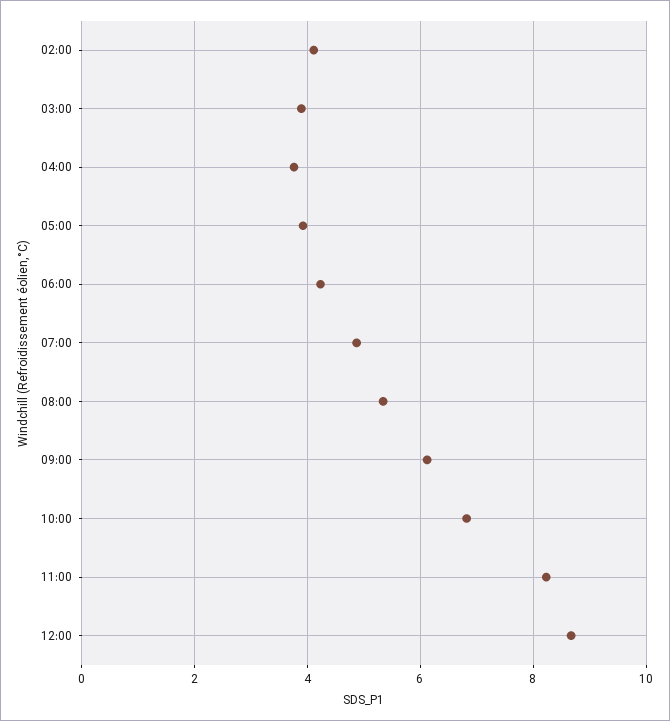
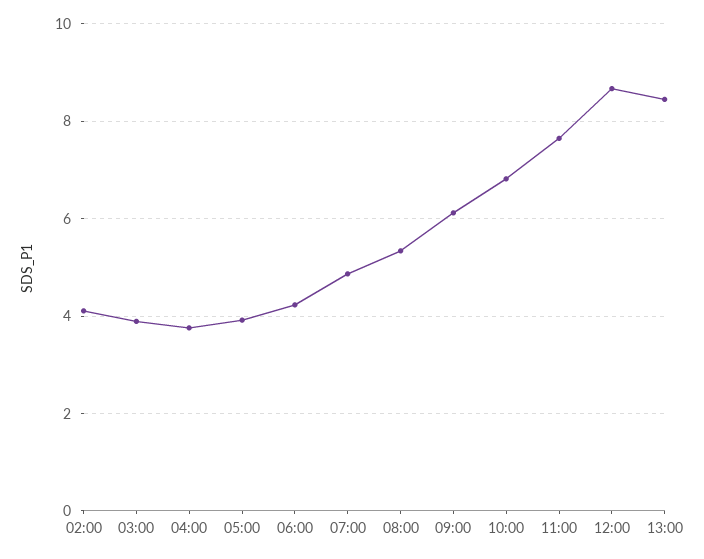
11:00: 8.2 -> 7.6
13:00: none -> 8.4

